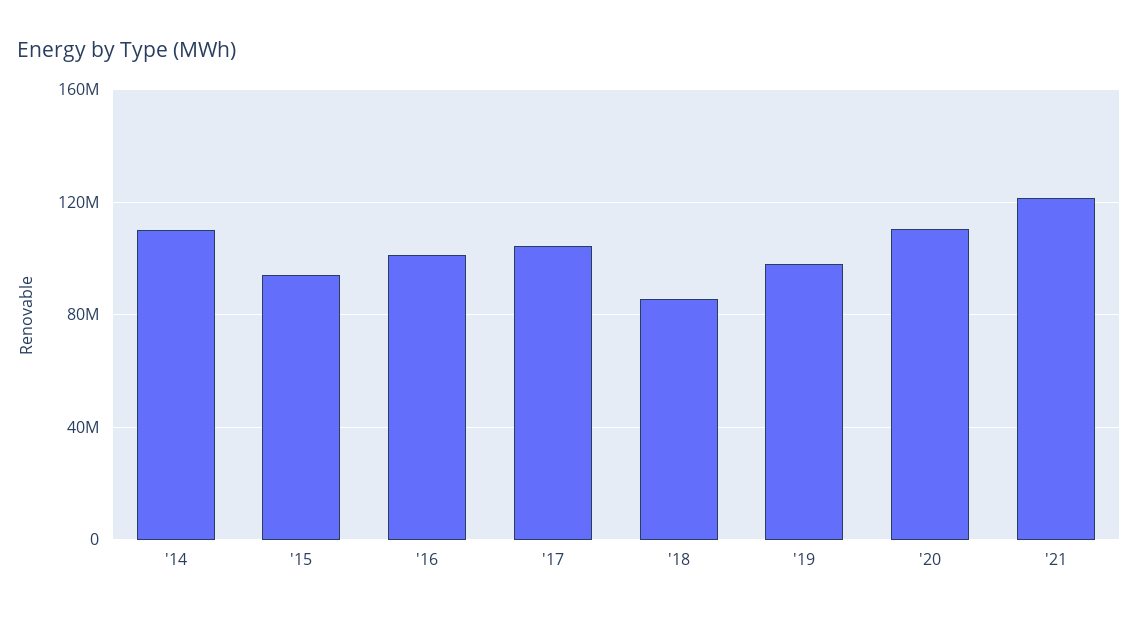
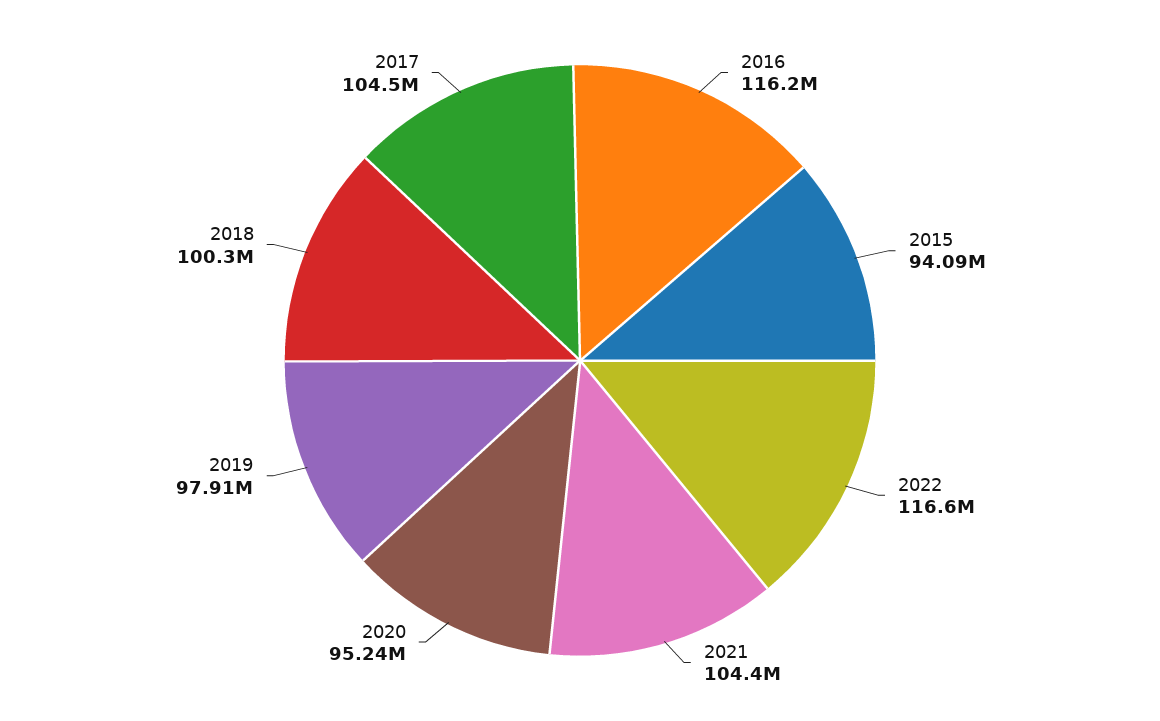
'14: 110000000 -> none
'16: 100000000 -> 116200000
'18: 85000000 -> 100300000
'20: 110000000 -> 95240000
'21: 120000000 -> 104400000
2022: none -> 116600000

